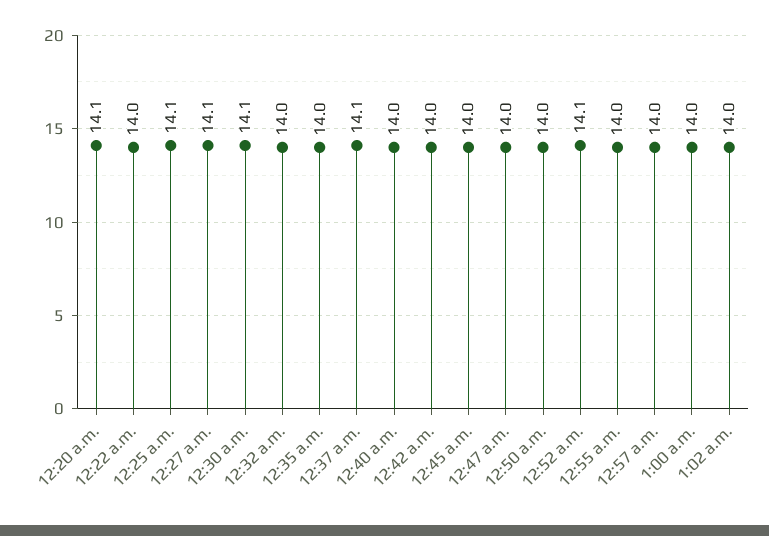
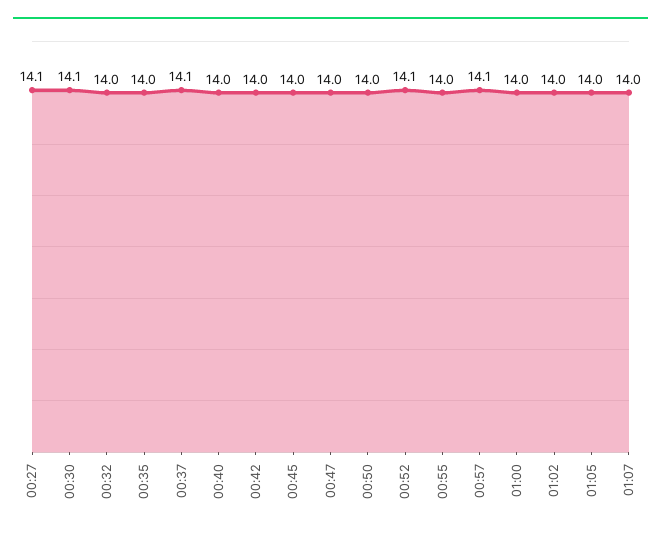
12:20 a.m.: 14.1 -> none
12:22 a.m.: 14 -> none
12:25 a.m.: 14.1 -> none
12:57 a.m.: 14 -> 14.1
01:05: none -> 14
01:07: none -> 14

